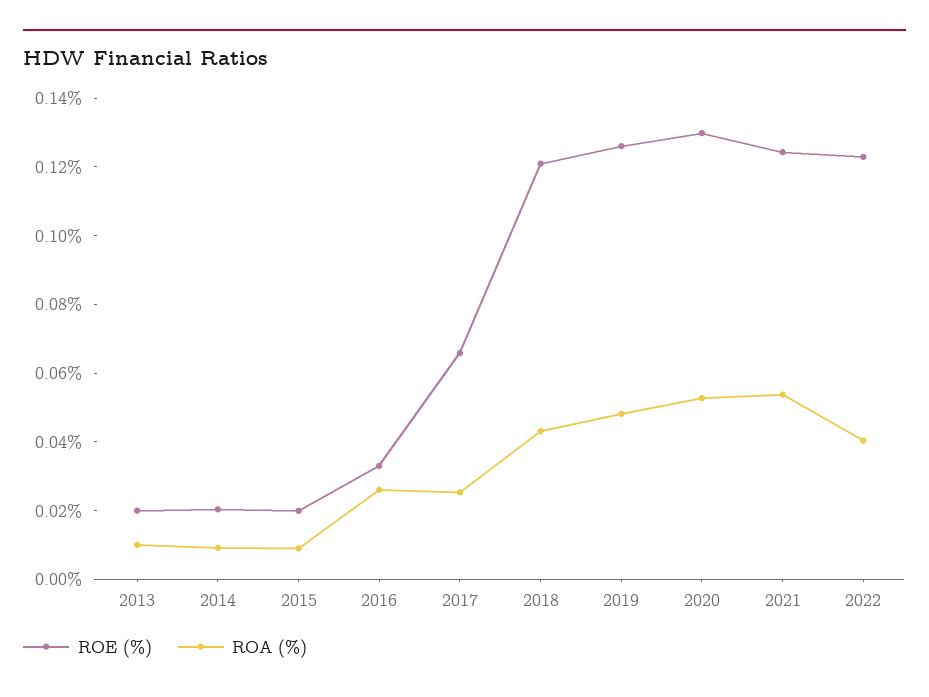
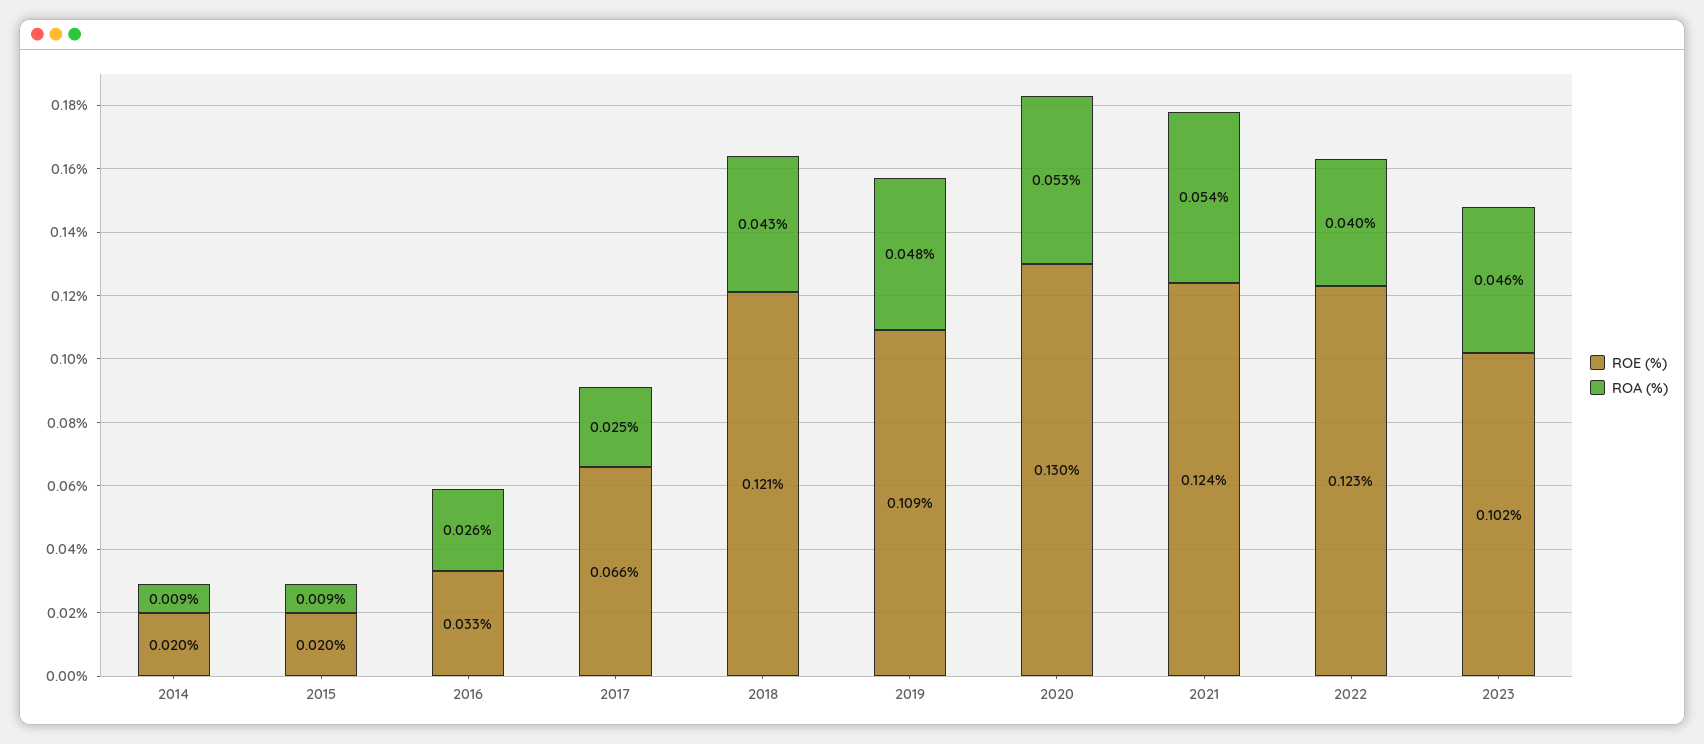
ROE (%), 2013: 0.02 -> none
ROA (%), 2013: 0.01 -> none
ROE (%), 2019: 0.125 -> 0.109
ROE (%), 2023: none -> 0.102
ROA (%), 2023: none -> 0.046

